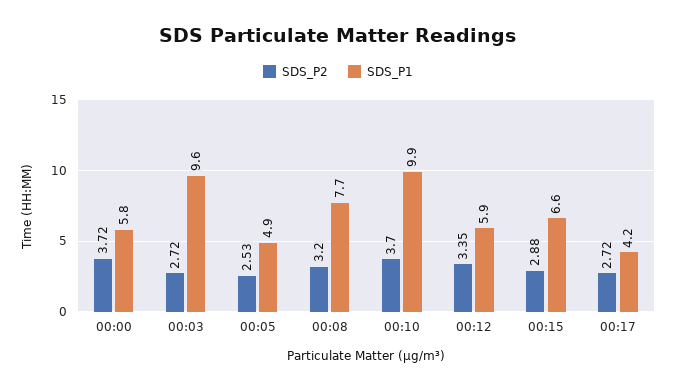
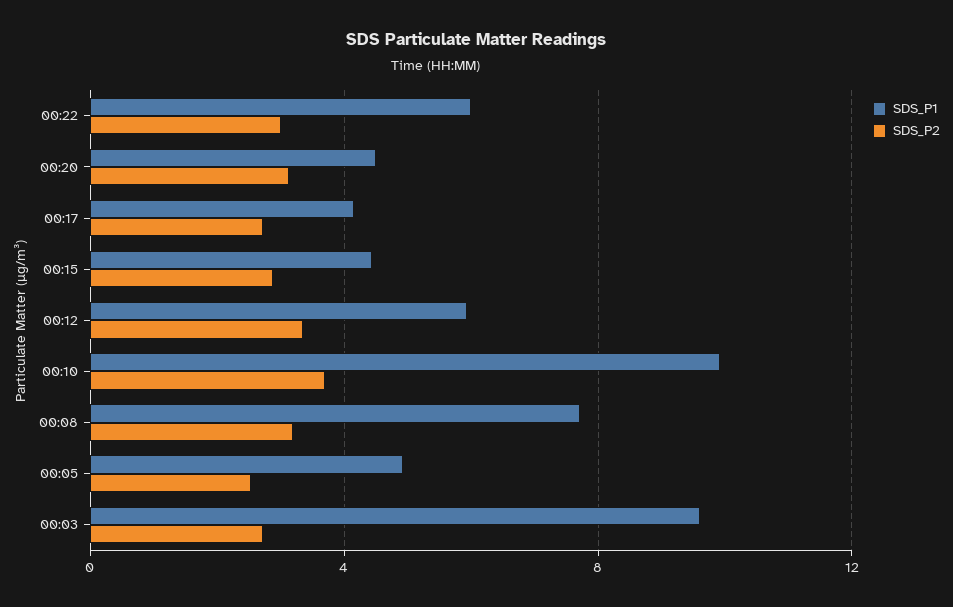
SDS_P2, 00:00: 3.72 -> none
SDS_P1, 00:00: 5.8 -> none
SDS_P1, 00:15: 6.6 -> 4.5
SDS_P1, 00:22: none -> 6
SDS_P2, 00:22: none -> 3
SDS_P1, 00:20: none -> 4.5
SDS_P2, 00:20: none -> 3

